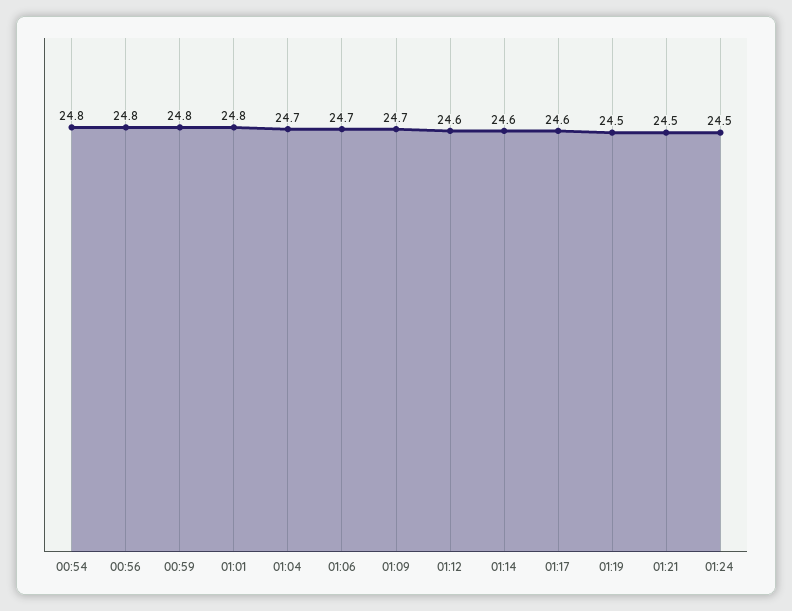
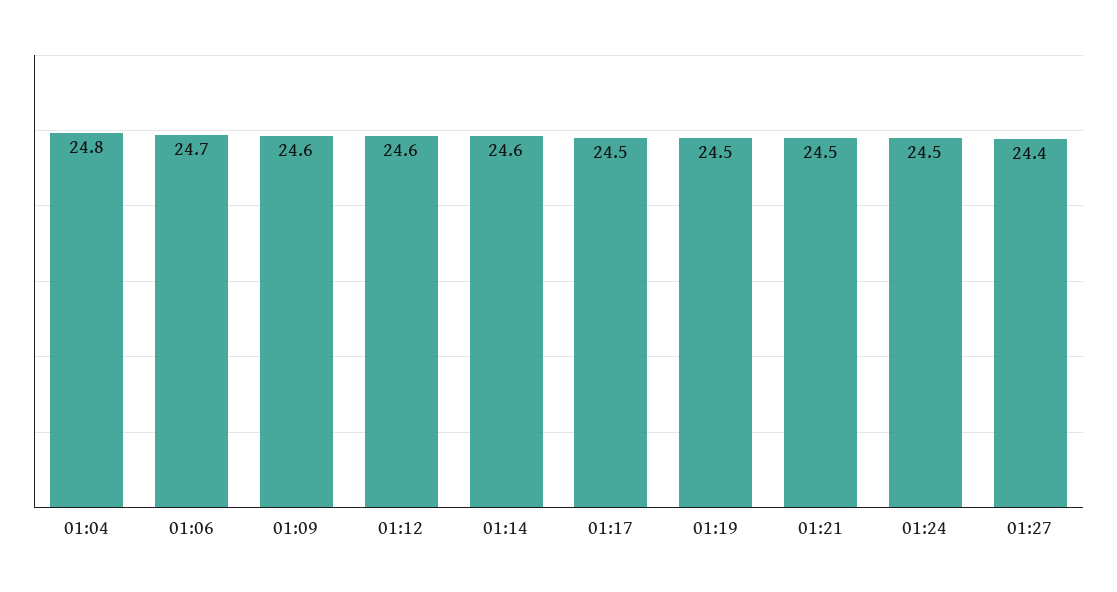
00:54: 24.8 -> none
00:56: 24.8 -> none
00:59: 24.8 -> none
01:01: 24.8 -> none
01:04: 24.7 -> 24.8
01:09: 24.7 -> 24.6
01:17: 24.6 -> 24.5
01:27: none -> 24.4

